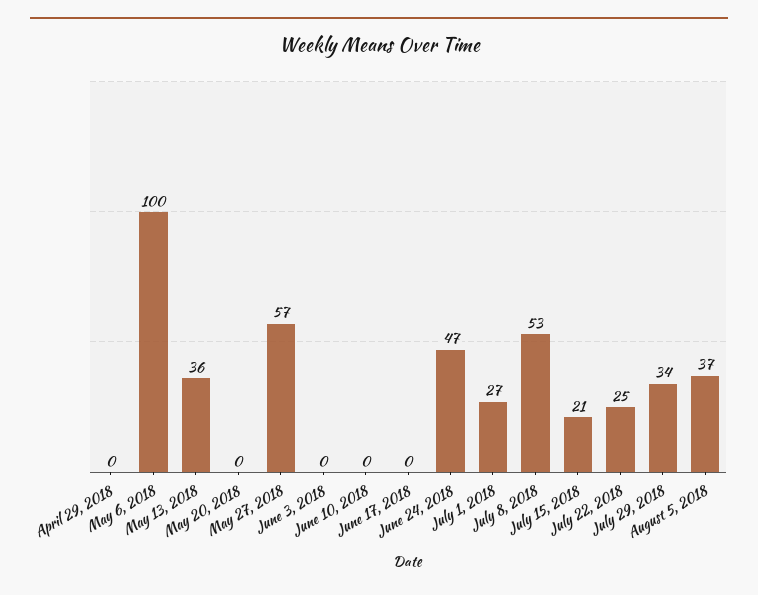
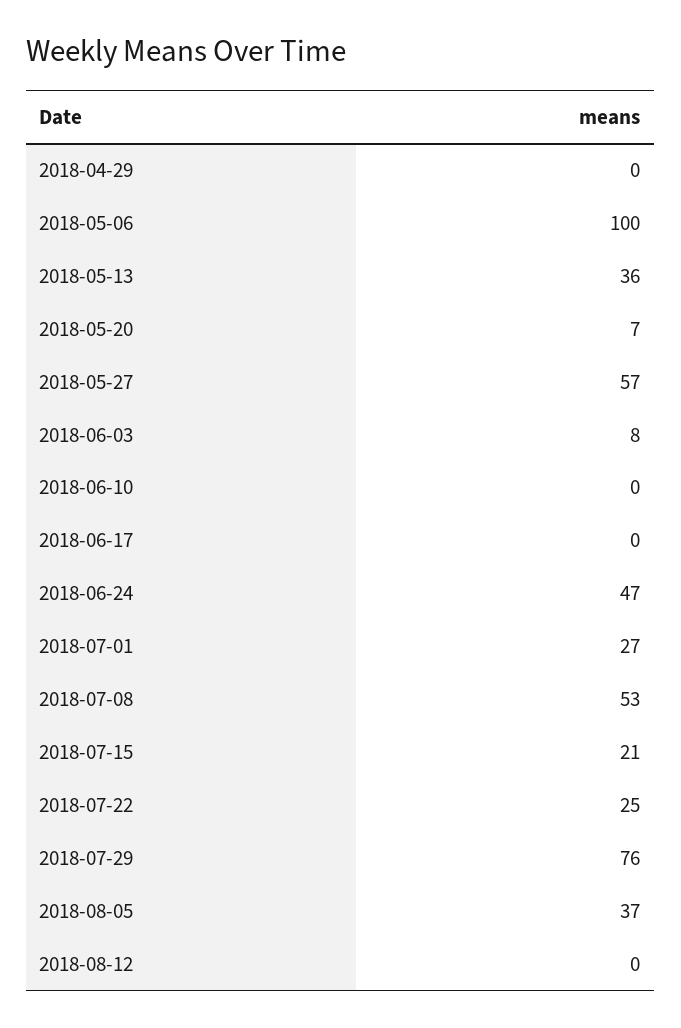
May 20, 2018: 0 -> 7
June 3, 2018: 0 -> 8
July 29, 2018: 34 -> 76
2018-08-12: none -> 0

